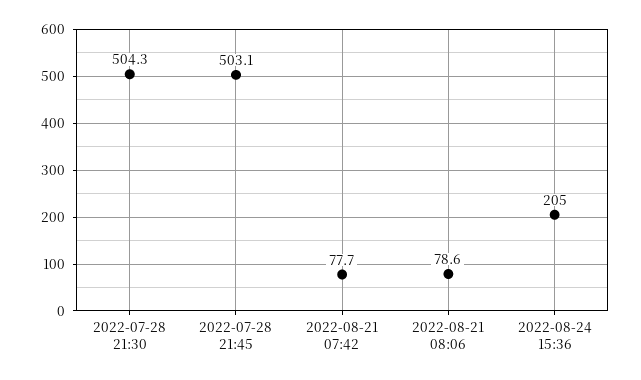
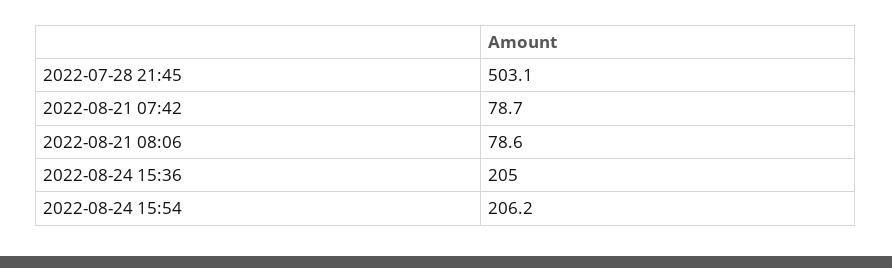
2022-07-28 21:30: 504.3 -> none
2022-08-21 07:42: 77.7 -> 78.7
2022-08-24 15:54: none -> 206.2

